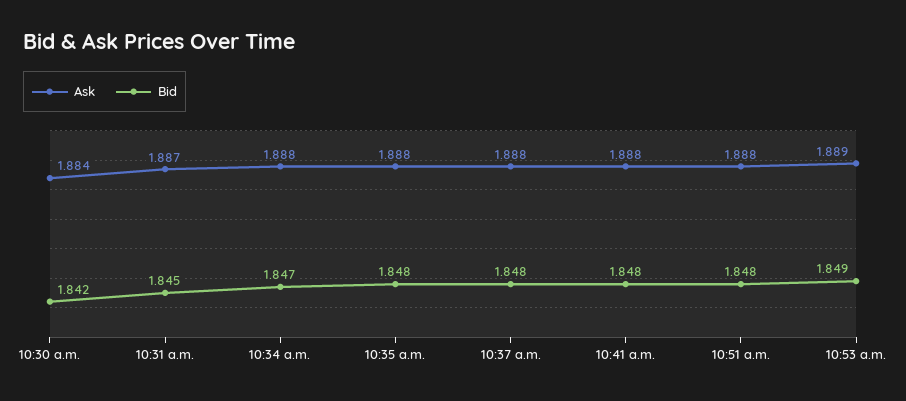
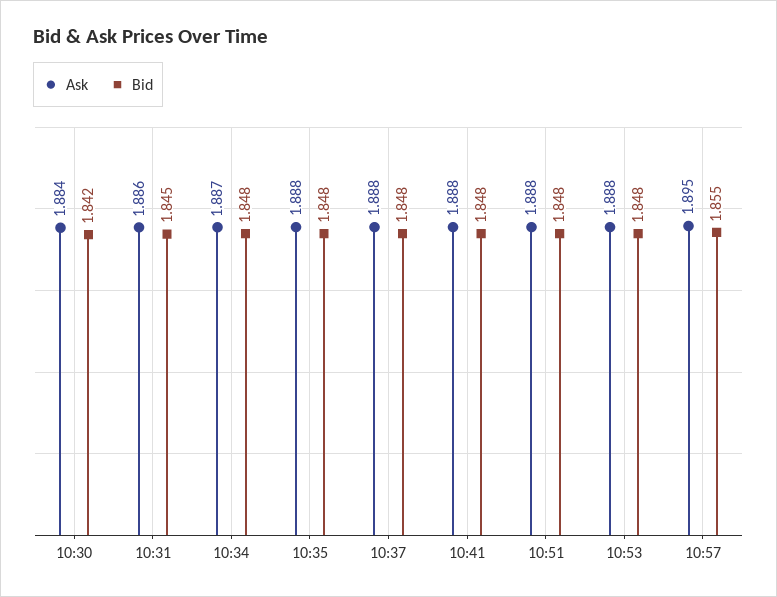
Ask, 10:31 a.m.: 1.887 -> 1.886
Ask, 10:34 a.m.: 1.888 -> 1.887
Bid, 10:34 a.m.: 1.847 -> 1.848
Ask, 10:53 a.m.: 1.889 -> 1.888
Bid, 10:53 a.m.: 1.849 -> 1.848
Ask, 10:57: none -> 1.895
Bid, 10:57: none -> 1.855

